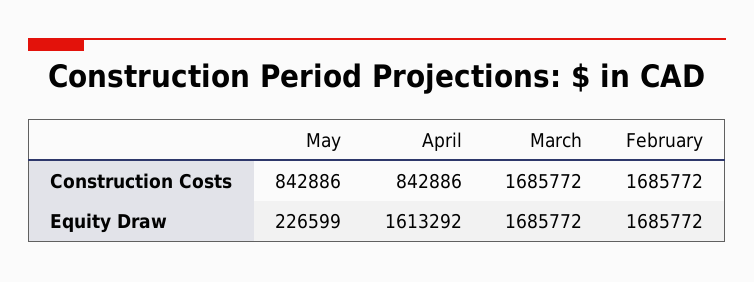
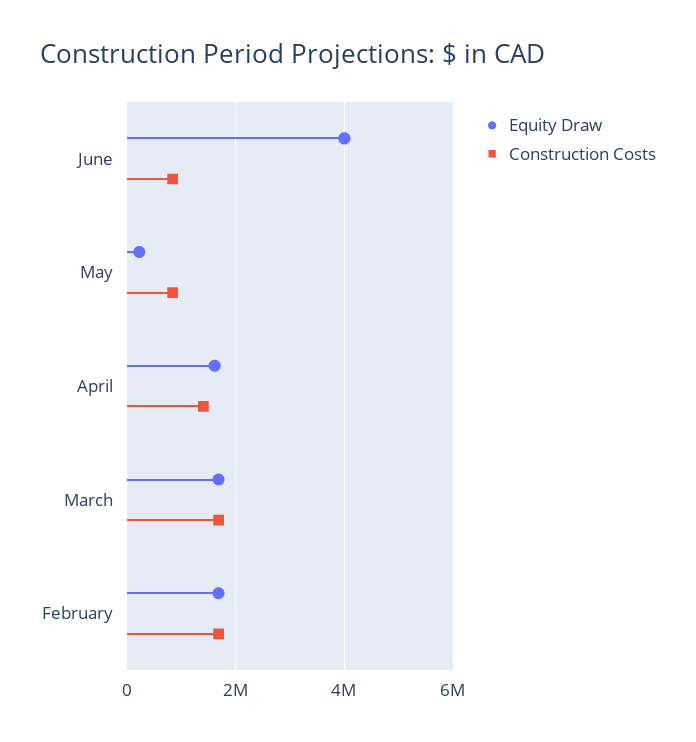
Construction Costs, April: 842886 -> 1400000
Equity Draw, June: none -> 4000000
Construction Costs, June: none -> 800000

